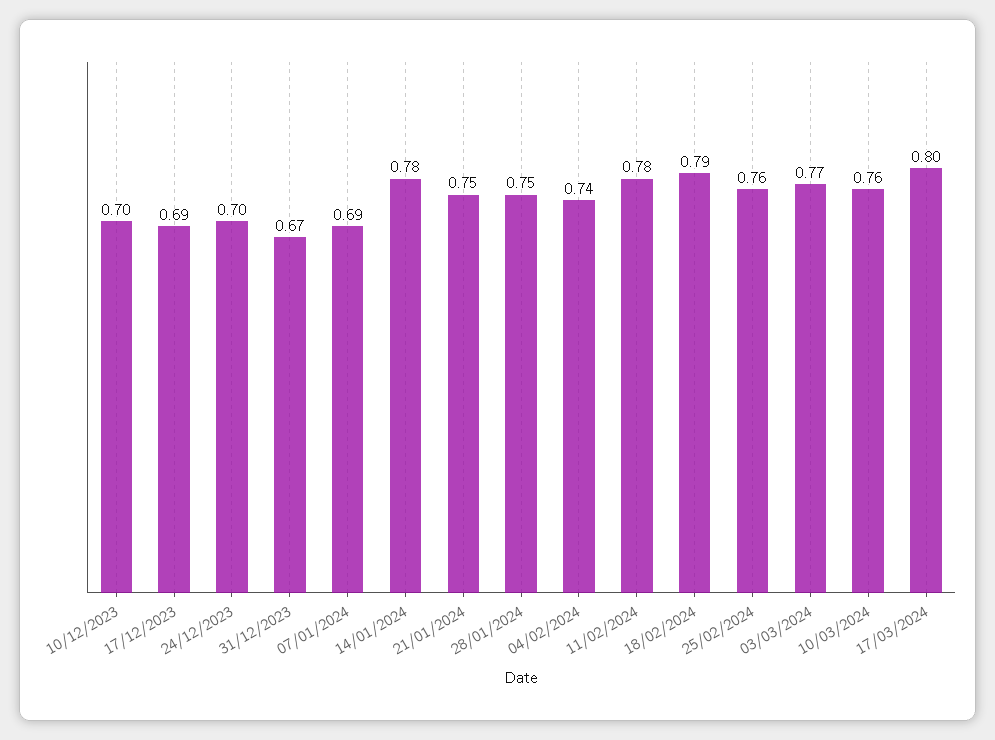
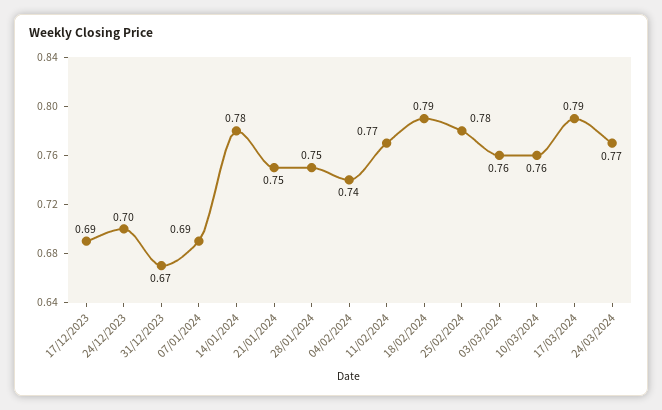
10/12/2023: 0.7 -> none
11/02/2024: 0.78 -> 0.77
25/02/2024: 0.76 -> 0.78
03/03/2024: 0.77 -> 0.76
17/03/2024: 0.8 -> 0.79
24/03/2024: none -> 0.77

